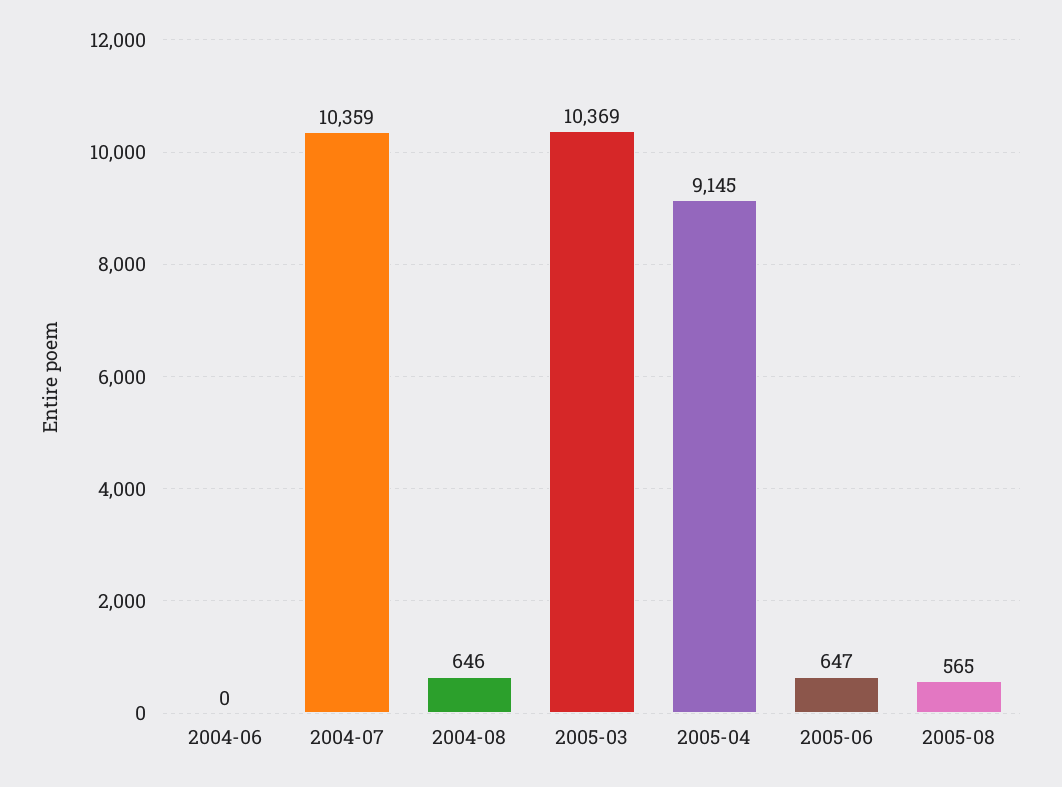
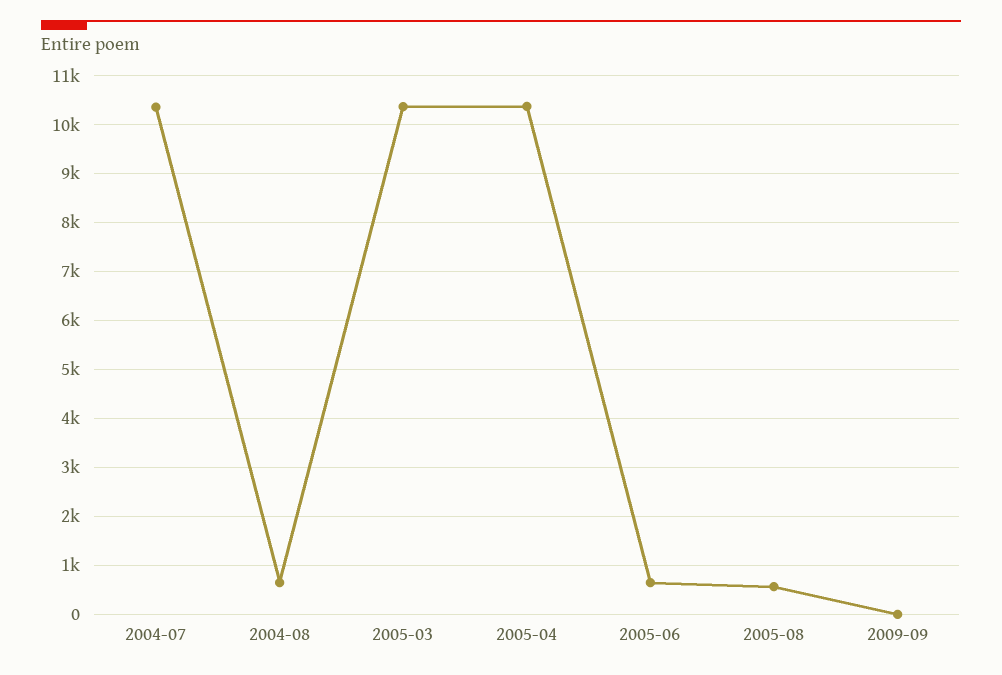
2004-06: 0 -> none
2005-04: 9145 -> 10400
2009-09: none -> 0

